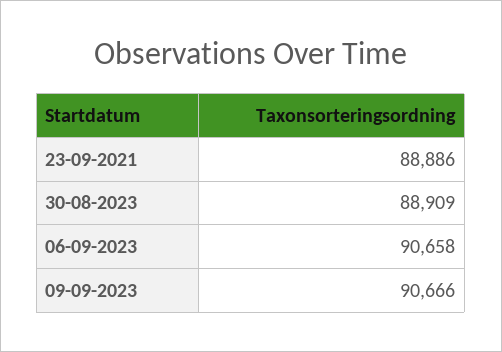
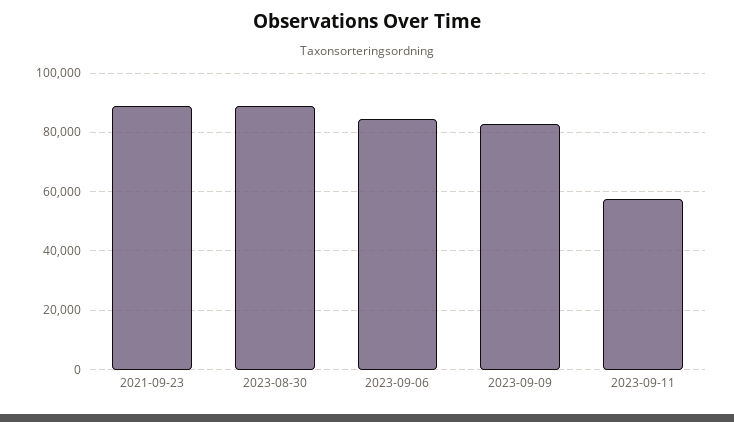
06-09-2023: 90658 -> 85000
09-09-2023: 90666 -> 82500
2023-09-11: none -> 57500

